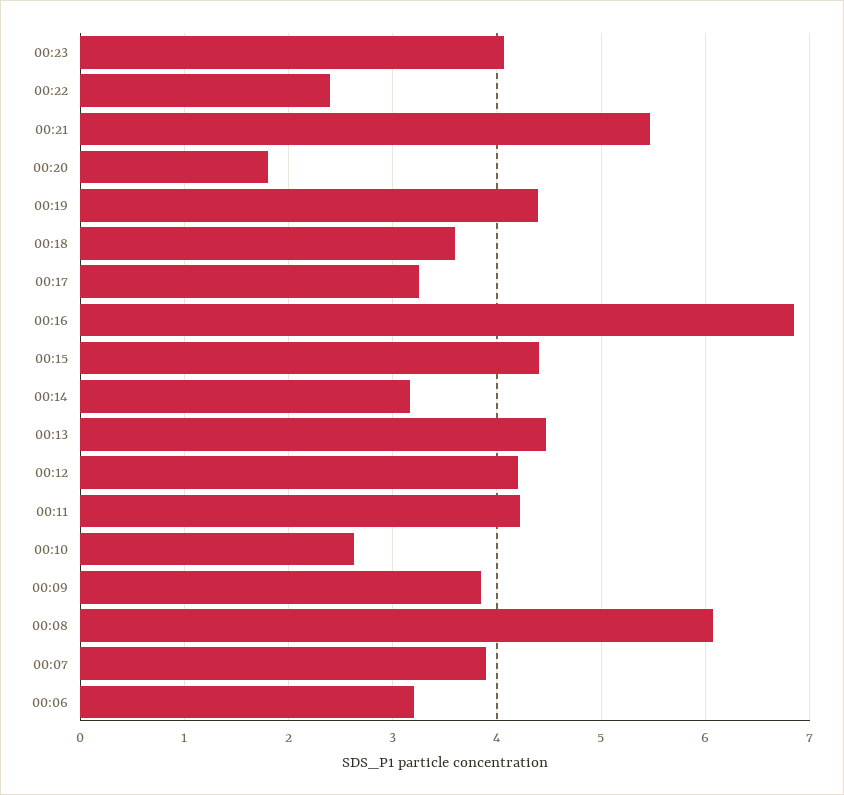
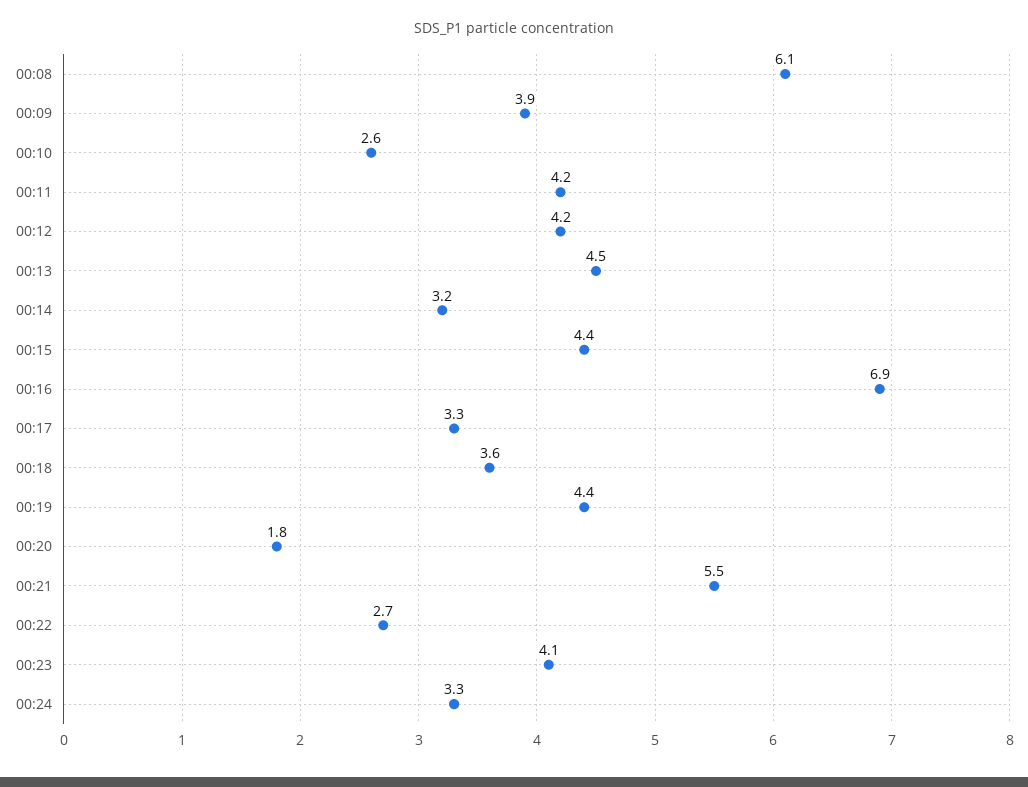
00:22: 2.4 -> 2.7
00:07: 3.9 -> none
00:06: 3.2 -> none
00:24: none -> 3.3

